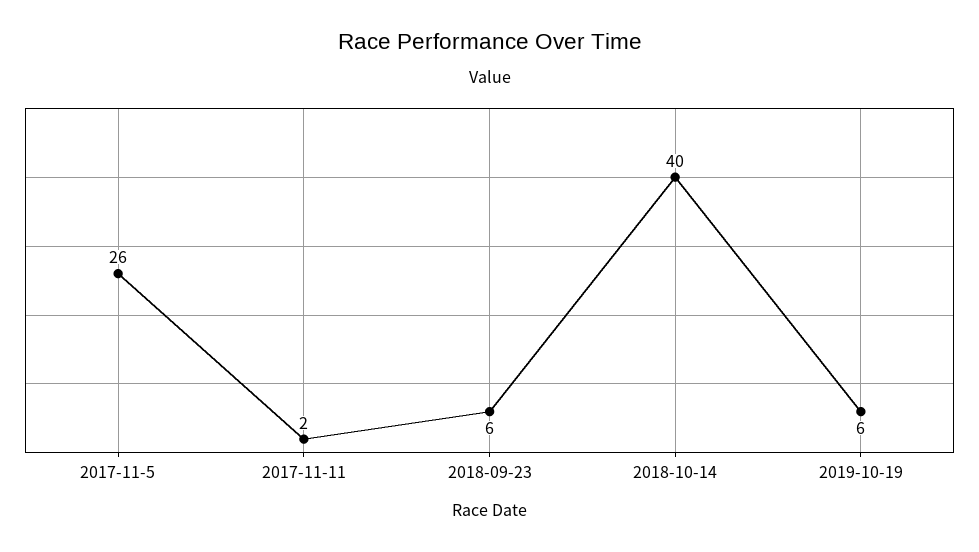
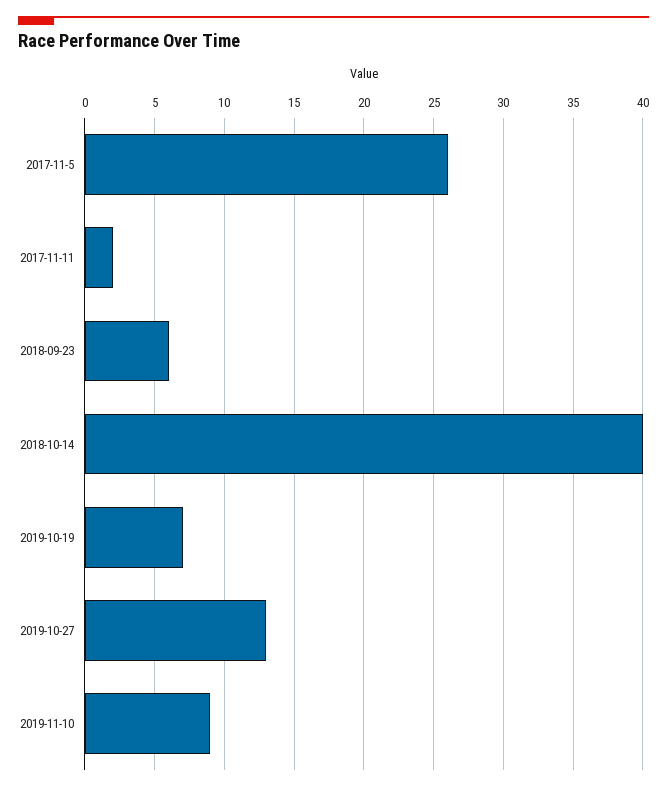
2019-10-19: 6 -> 7
2019-10-27: none -> 13
2019-11-10: none -> 9

